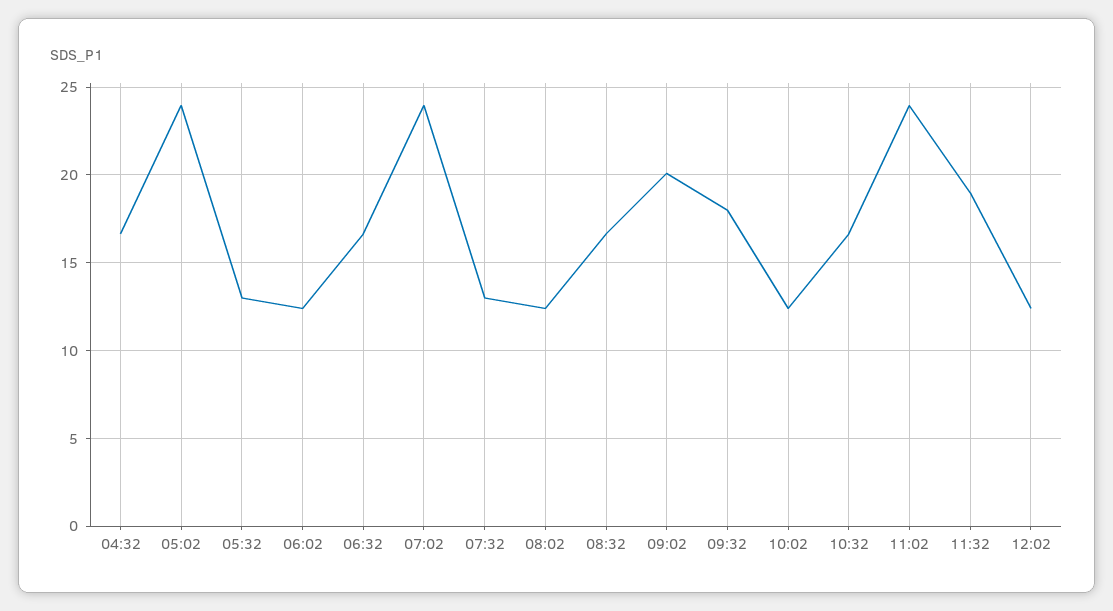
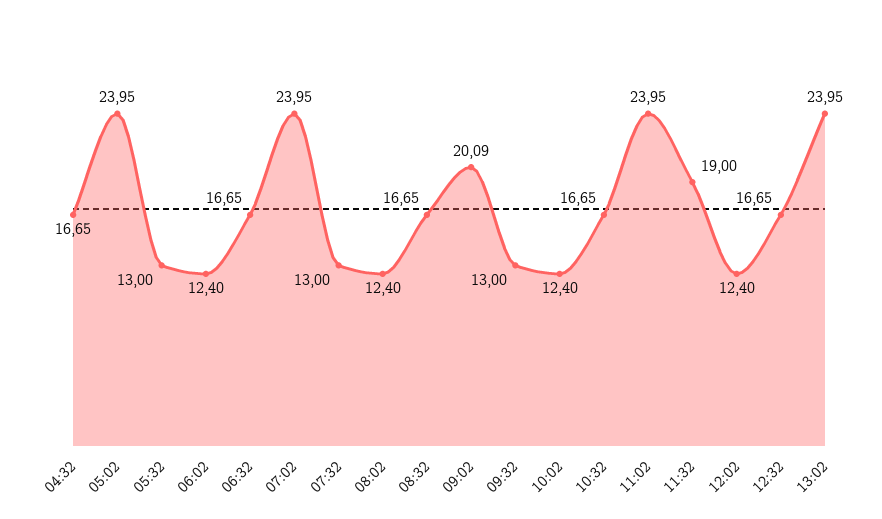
09:32: 18 -> 13
12:32: none -> 16.65
13:02: none -> 23.95

